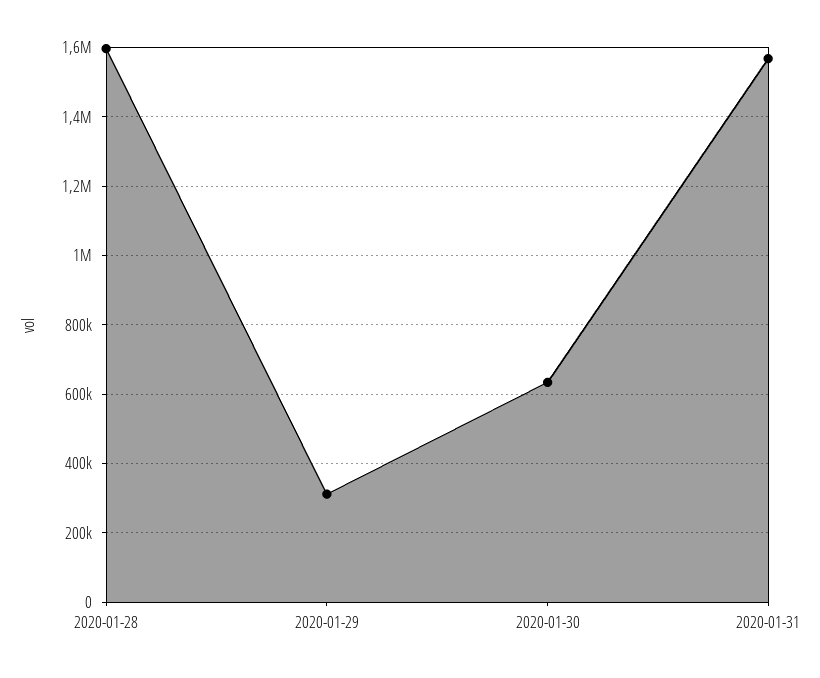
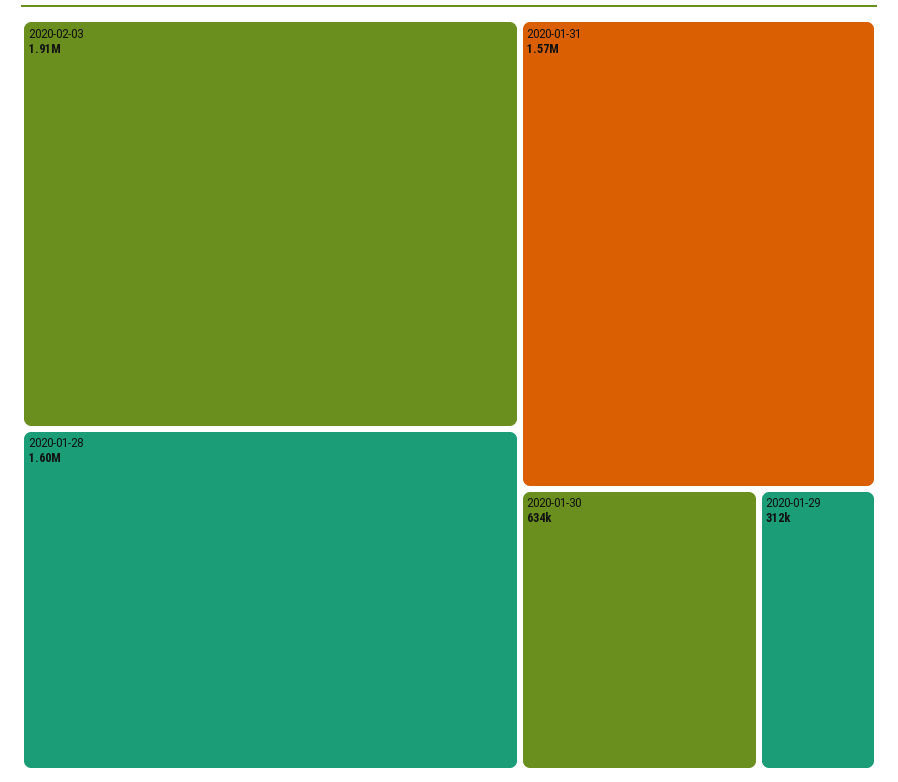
2020-02-03: none -> 1910000

